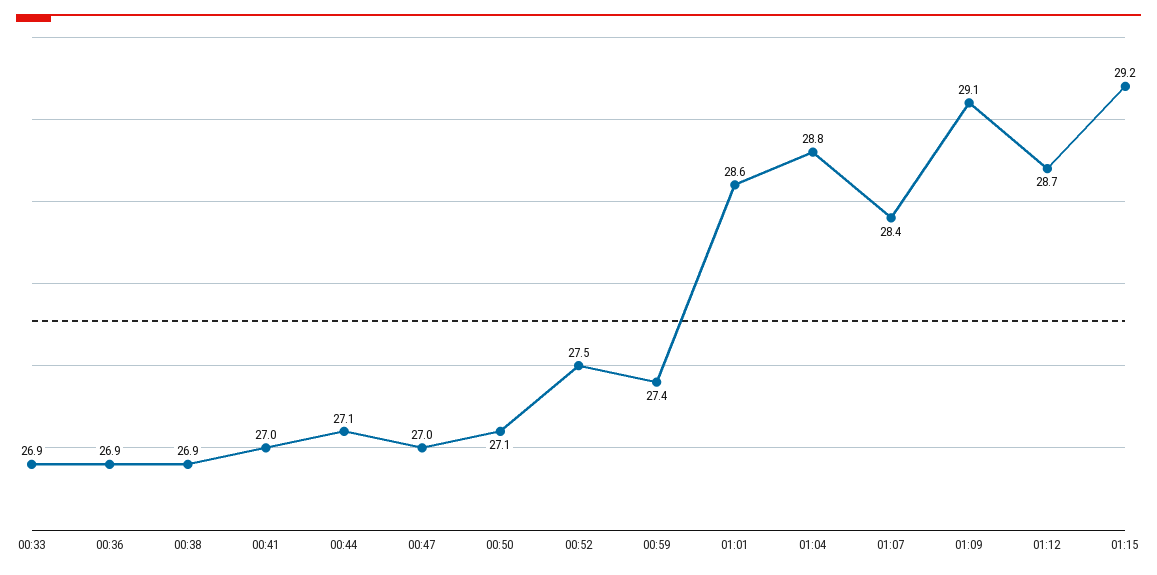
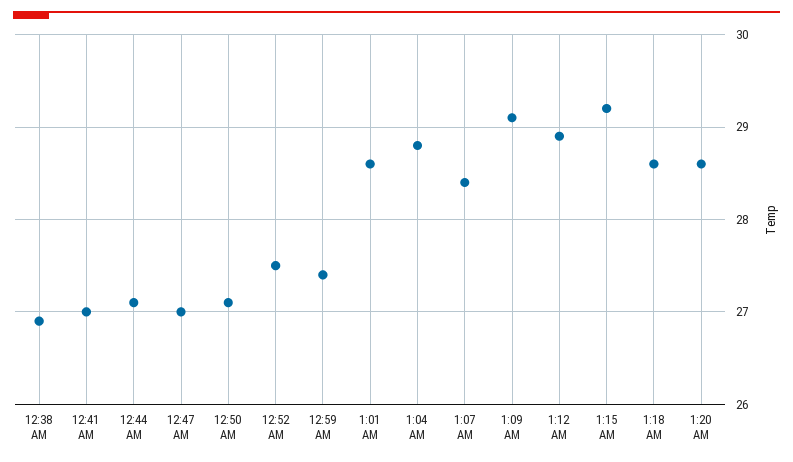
00:33: 26.9 -> none
00:36: 26.9 -> none
01:12: 28.7 -> 28.9
1:18 AM: none -> 28.6
1:20 AM: none -> 28.6

